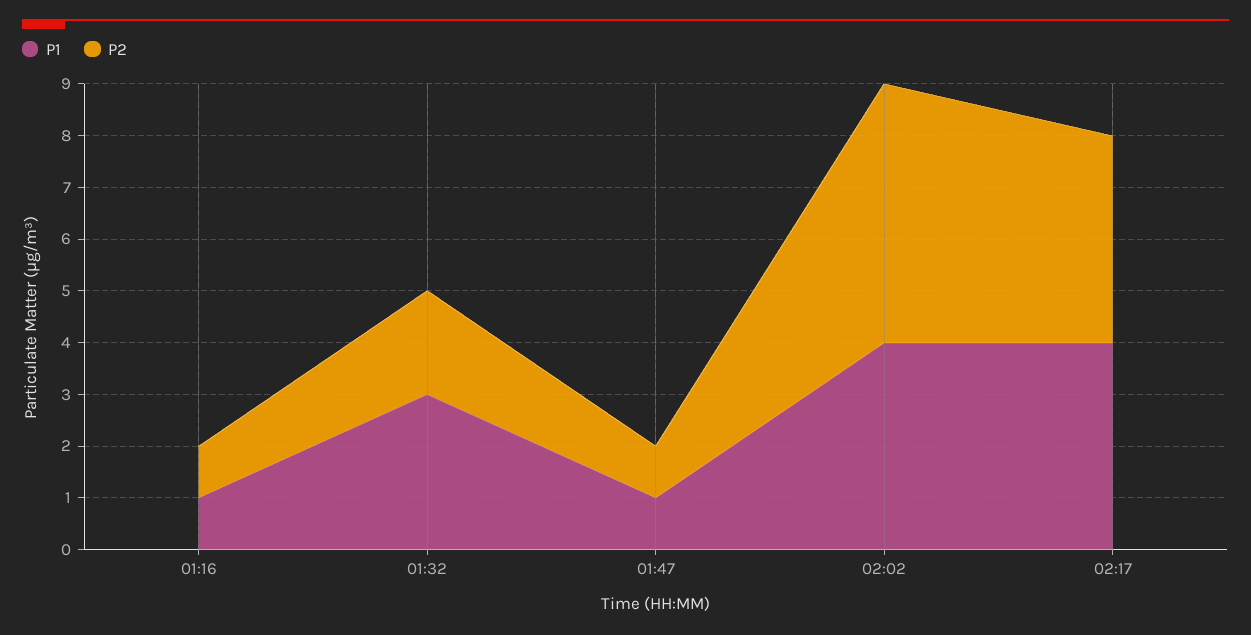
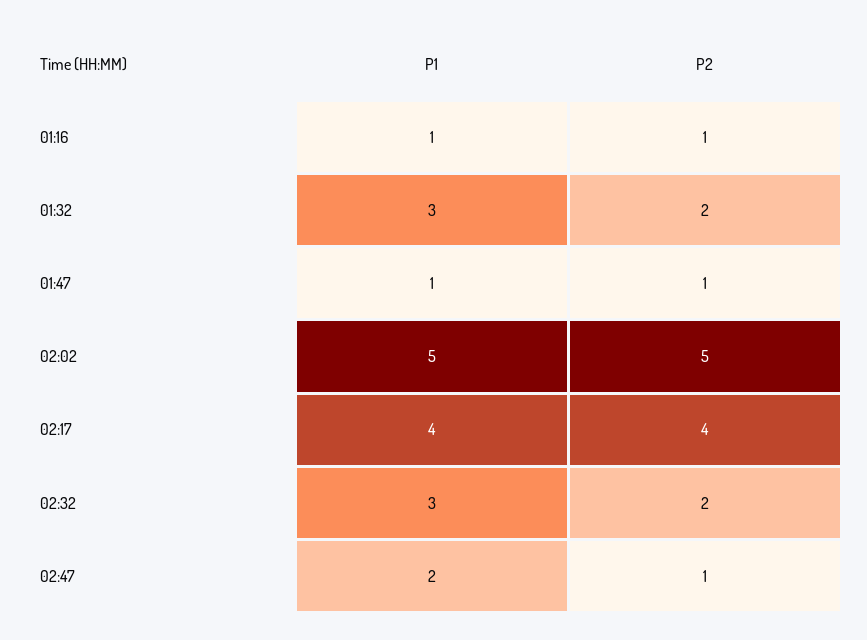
P1, 02:02: 4 -> 5
P1, 02:32: none -> 3
P2, 02:32: none -> 2
P1, 02:47: none -> 2
P2, 02:47: none -> 1

